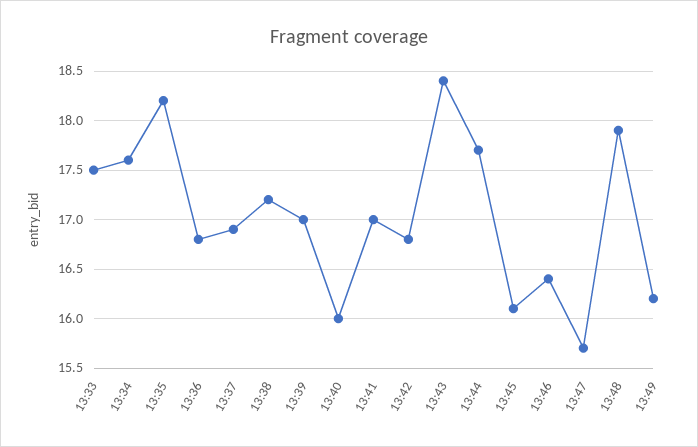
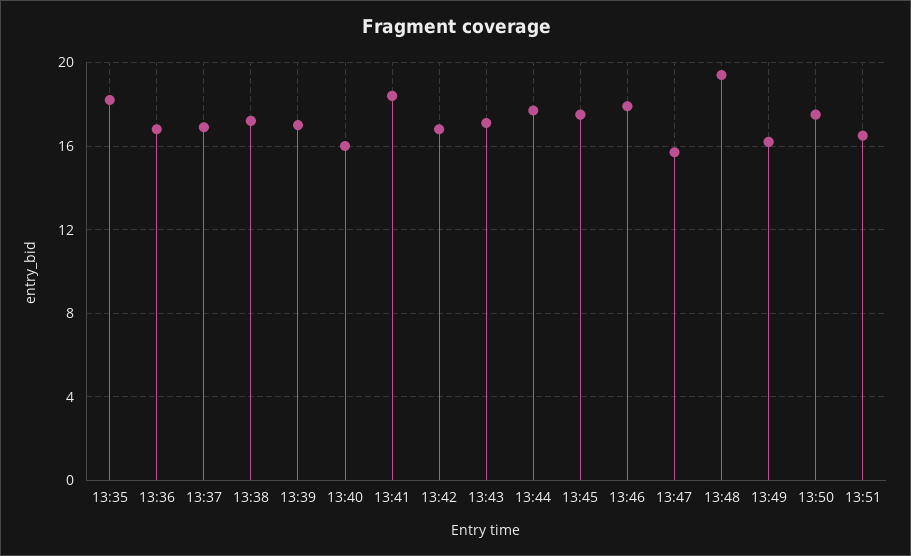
13:33: 17.5 -> none
13:34: 17.6 -> none
13:41: 17 -> 18.5
13:43: 18.4 -> 17
13:45: 16.1 -> 17.5
13:46: 16.4 -> 18
13:48: 17.9 -> 19.5
13:50: none -> 17.5
13:51: none -> 16.5

